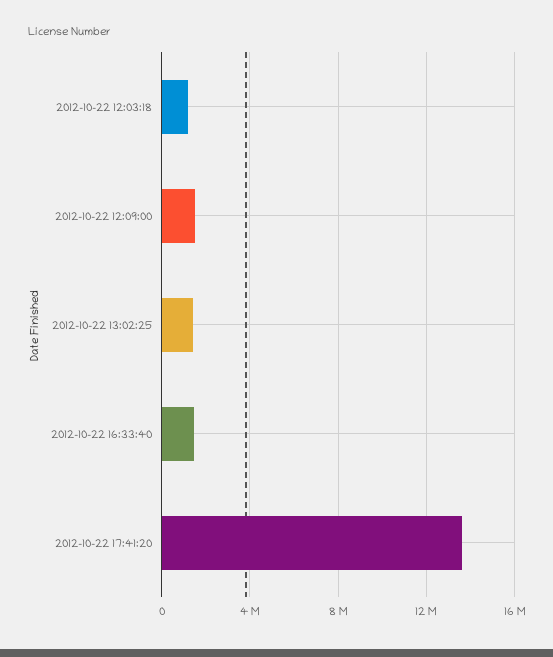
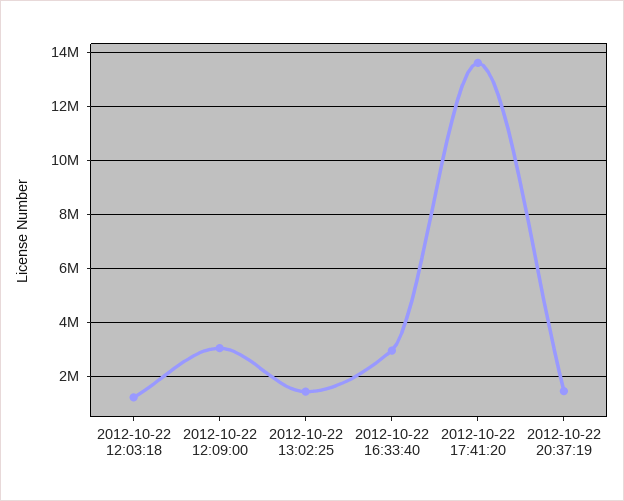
2012-10-22 12:09:00: 1500000 -> 3000000
2012-10-22 16:33:40: 1500000 -> 3000000
2012-10-22 20:37:19: none -> 1500000

